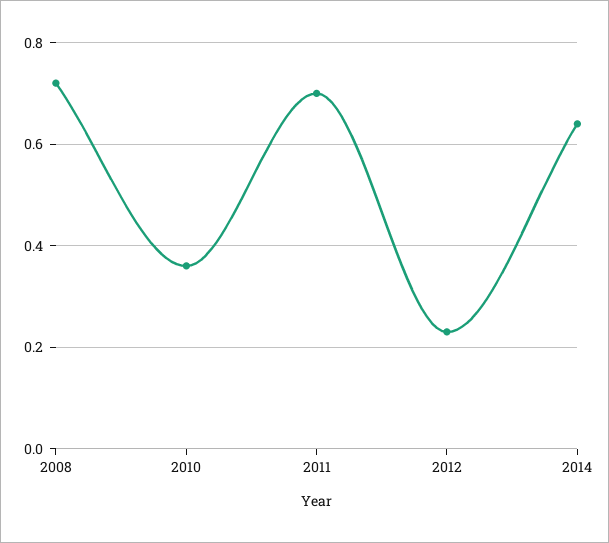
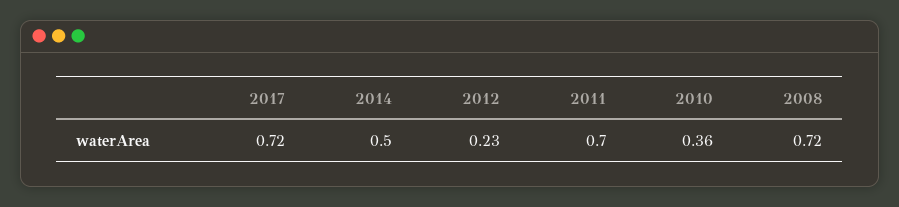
2014: 0.65 -> 0.5
2017: none -> 0.72

